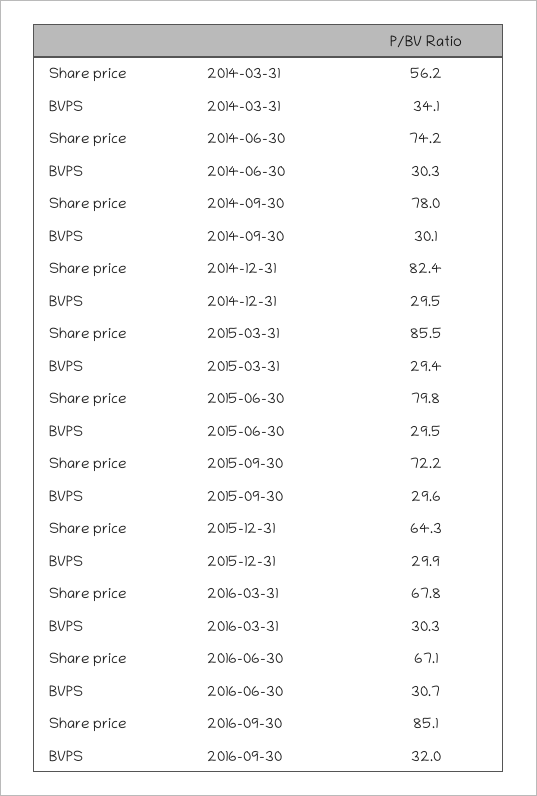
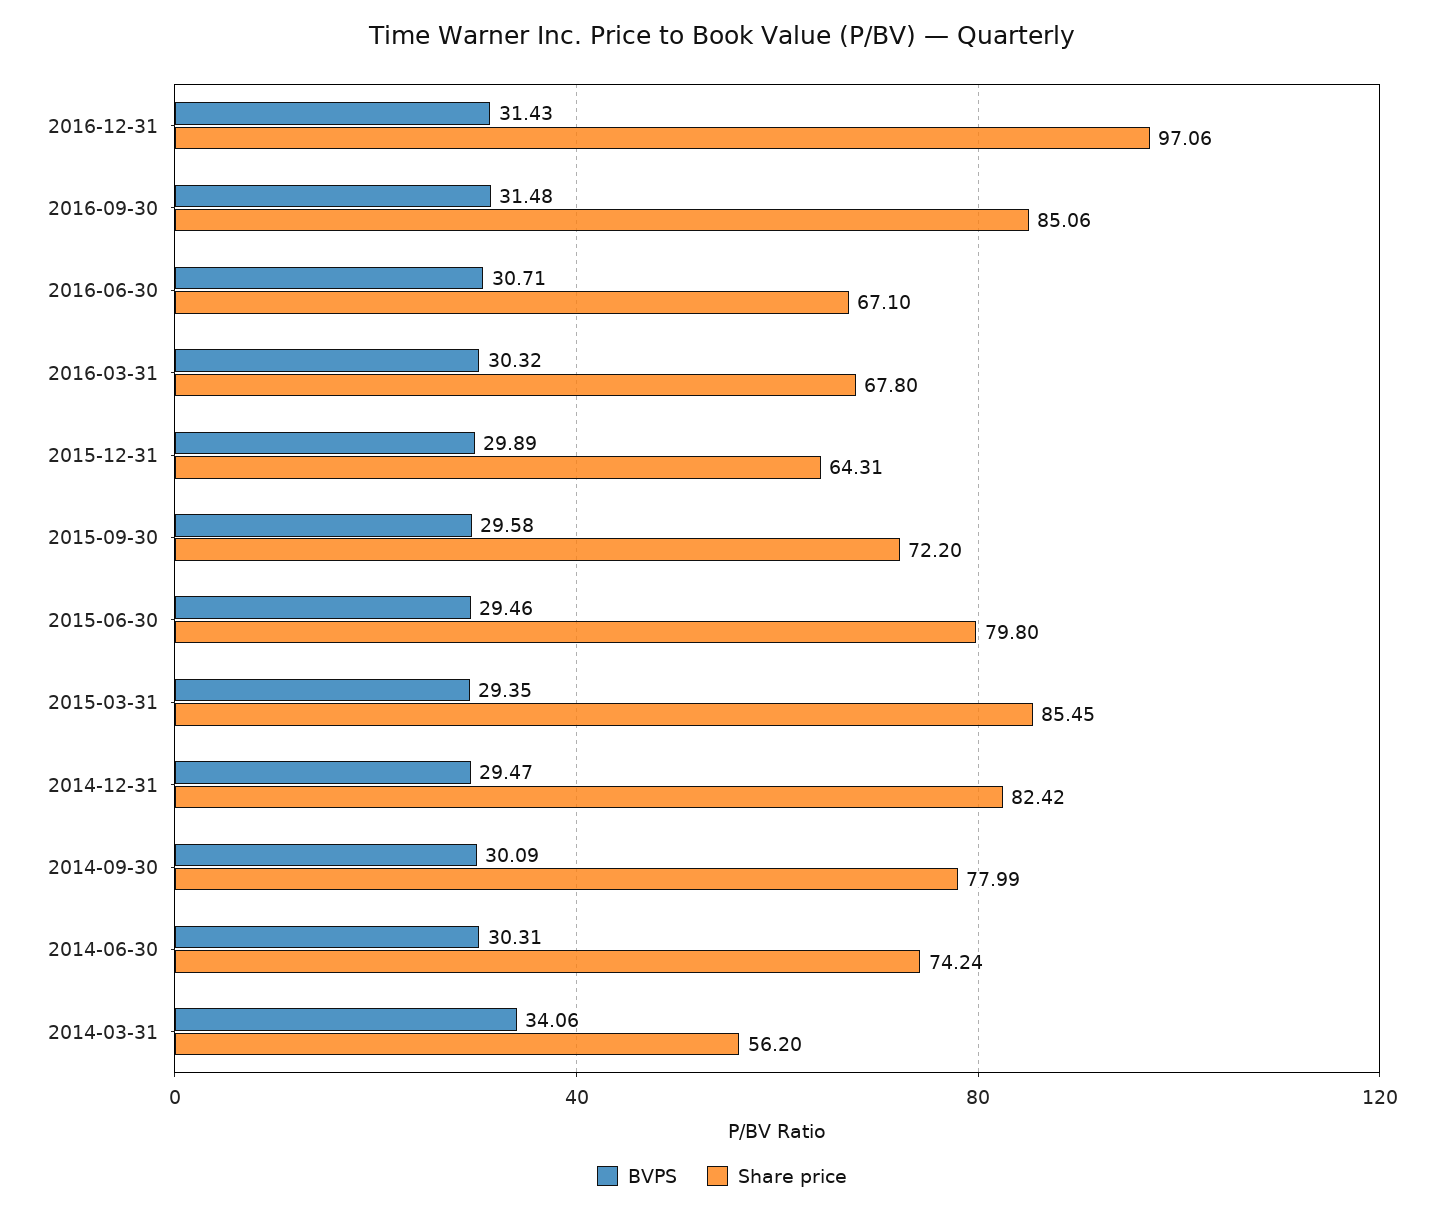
BVPS, 2016-09-30: 32 -> 31.48
BVPS, 2016-12-31: none -> 31.43
Share price, 2016-12-31: none -> 97.06

